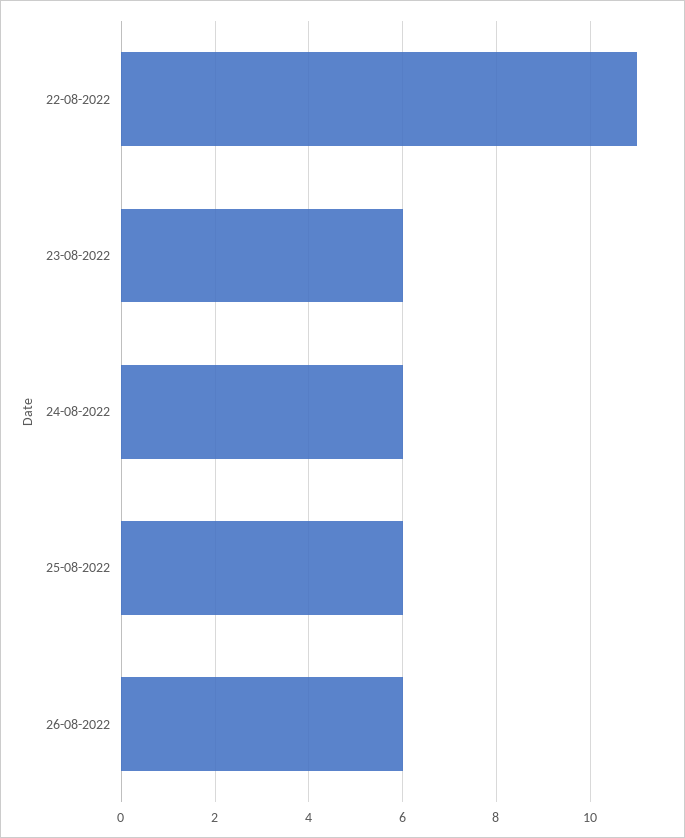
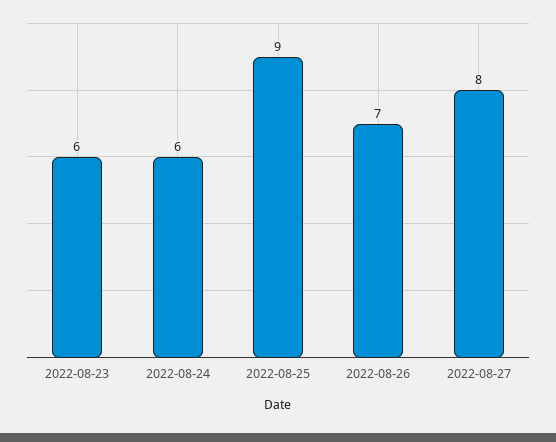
22-08-2022: 11 -> none
25-08-2022: 6 -> 9
26-08-2022: 6 -> 7
2022-08-27: none -> 8

